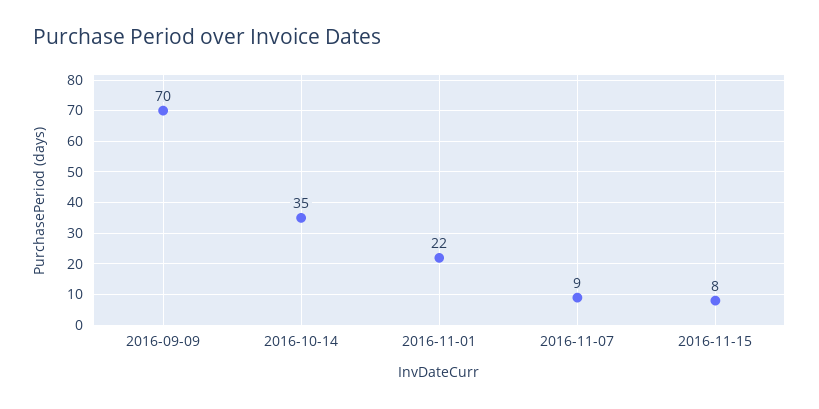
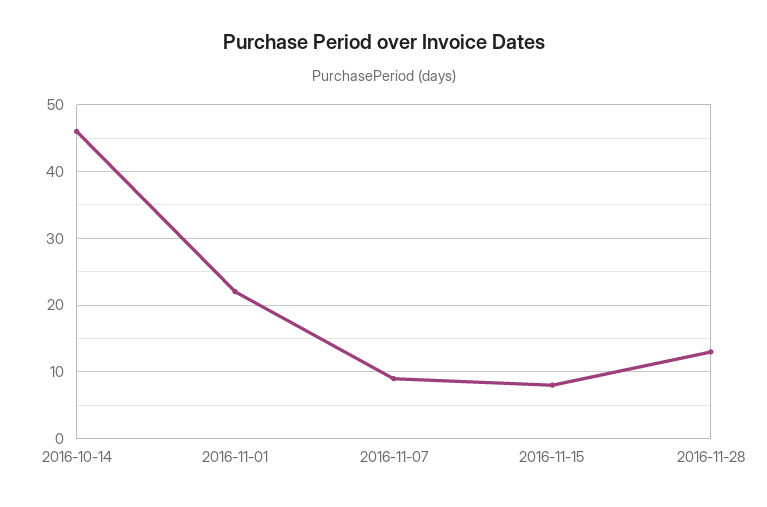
2016-09-09: 70 -> none
2016-10-14: 35 -> 46
2016-11-28: none -> 13

